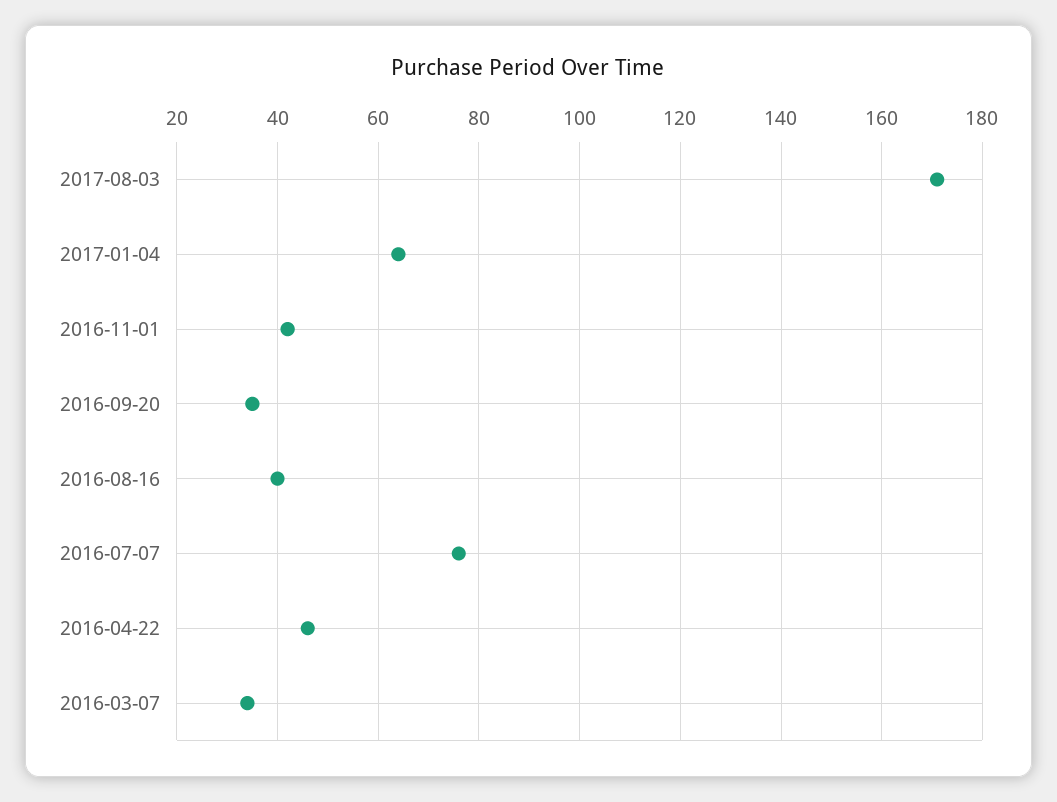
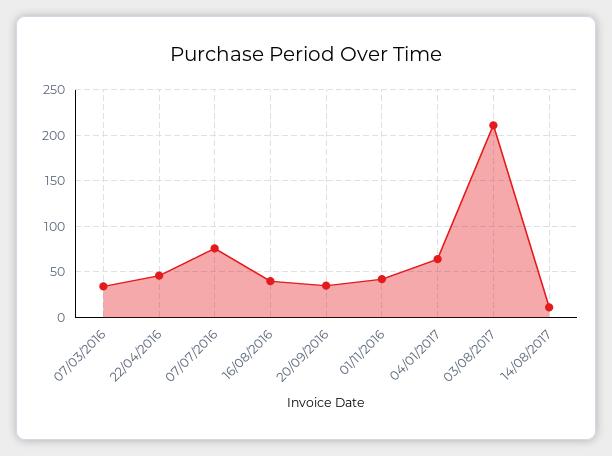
2017-08-03: 170 -> 210
14/08/2017: none -> 10

